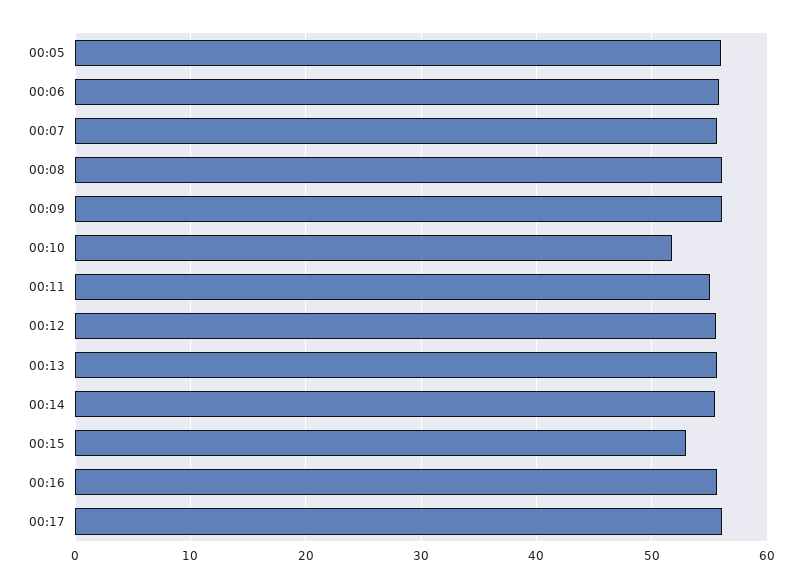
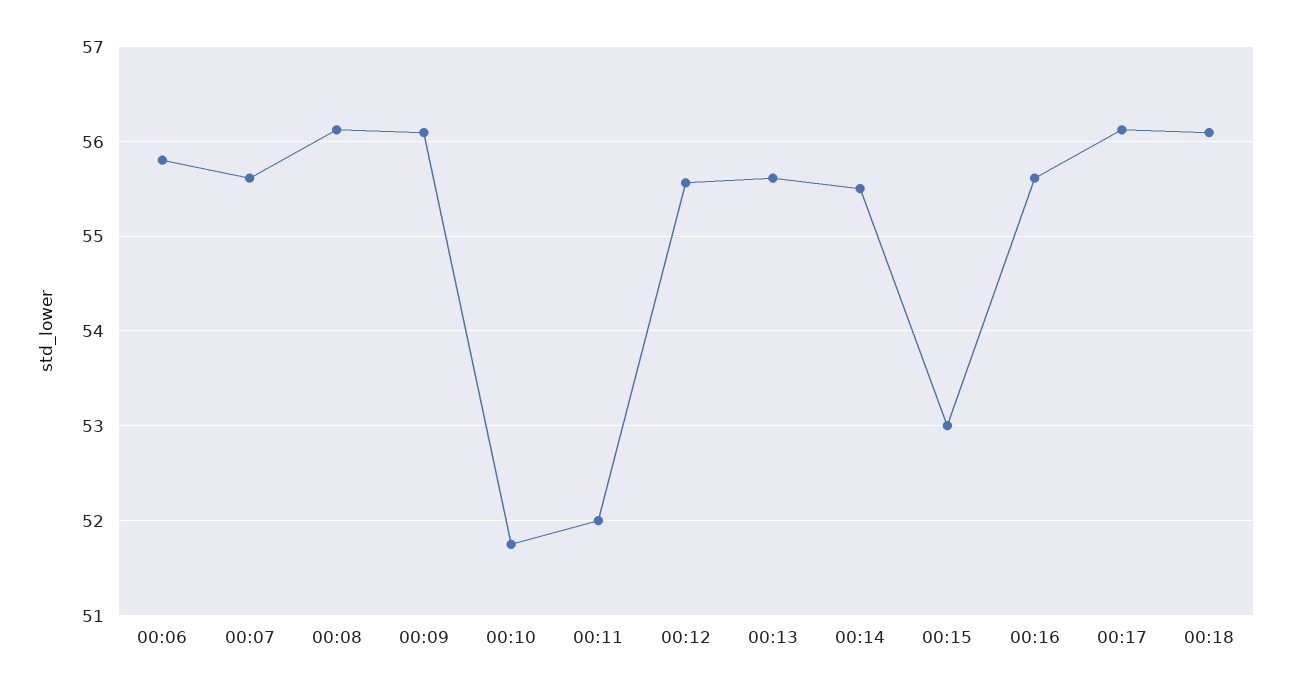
00:05: 56 -> none
00:11: 55 -> 52
00:18: none -> 56.1

